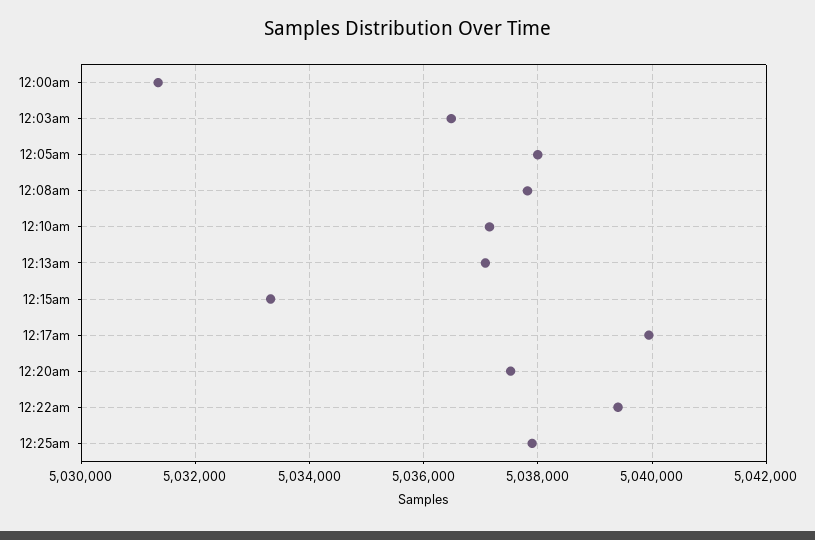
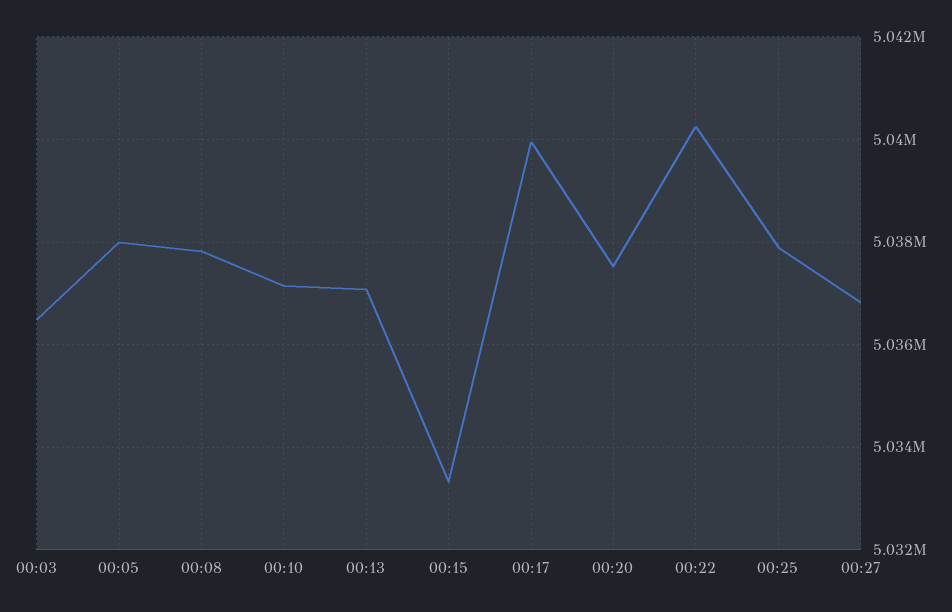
12:00am: 5031400 -> none
12:22am: 5039400 -> 5040200
00:27: none -> 5036800

